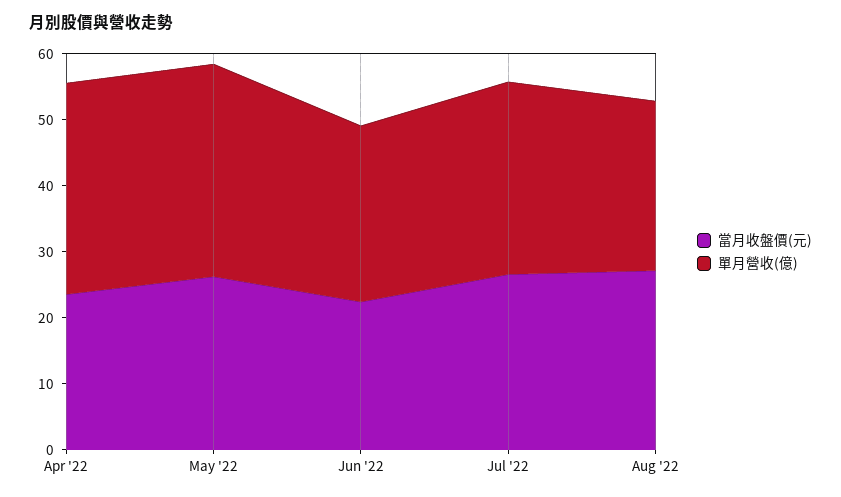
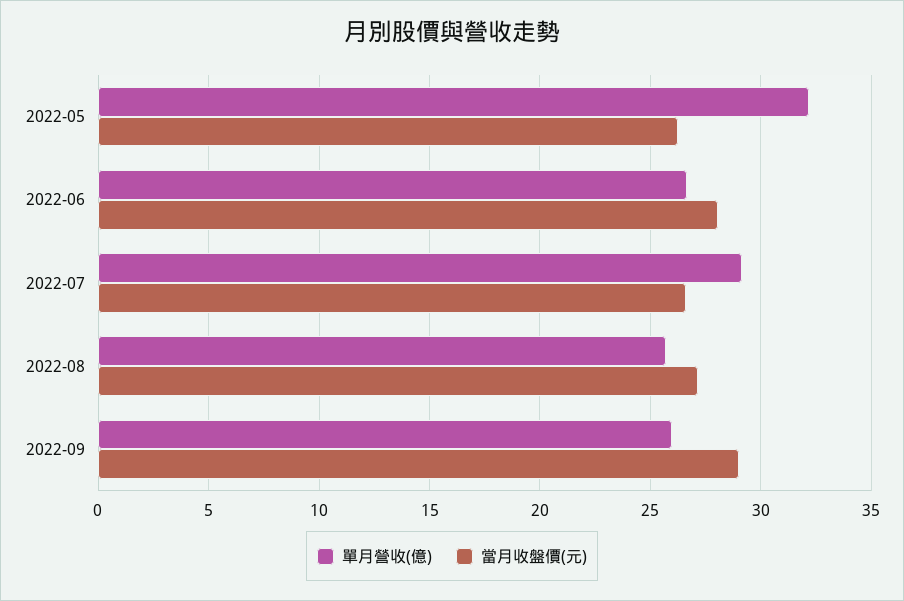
當月收盤價(元), Apr '22: 24 -> none
單月營收(億), Apr '22: 32 -> none
當月收盤價(元), Jun '22: 22 -> 28
單月營收(億), 2022-09: none -> 26
當月收盤價(元), 2022-09: none -> 29

